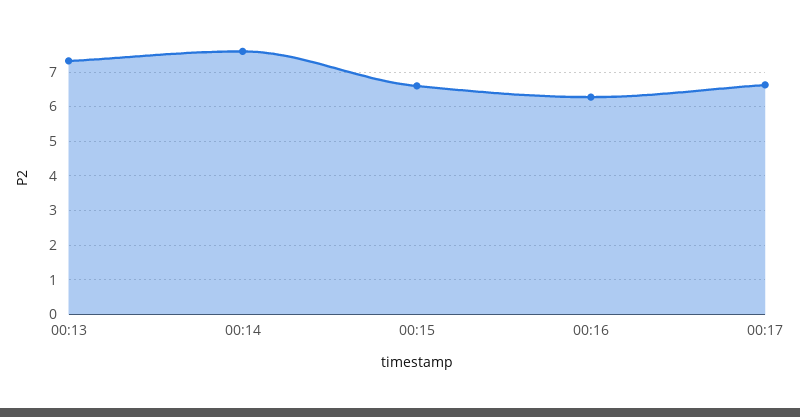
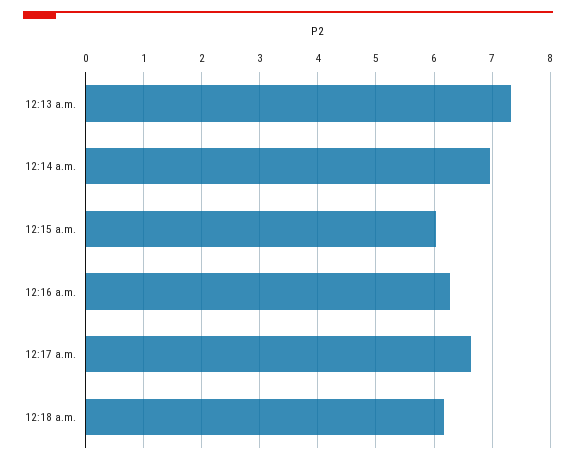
00:14: 7.6 -> 7
00:15: 6.6 -> 6
12:18 a.m.: none -> 6.2

